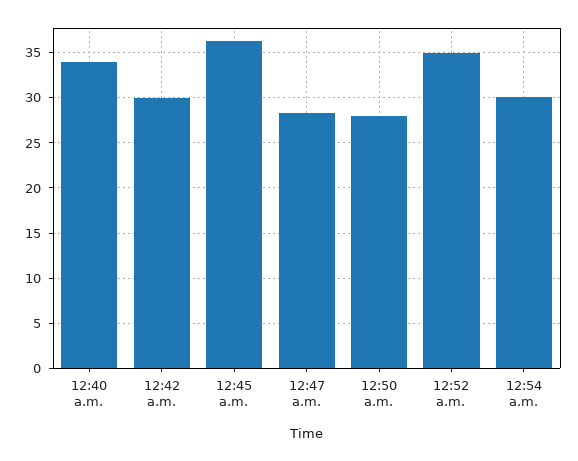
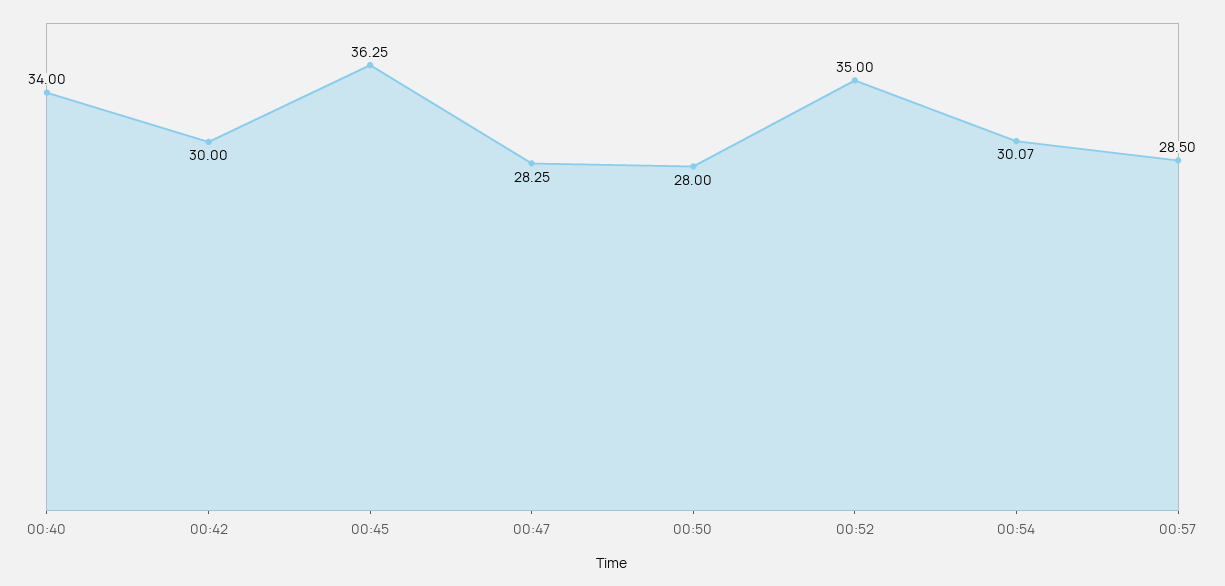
00:57: none -> 28.5

